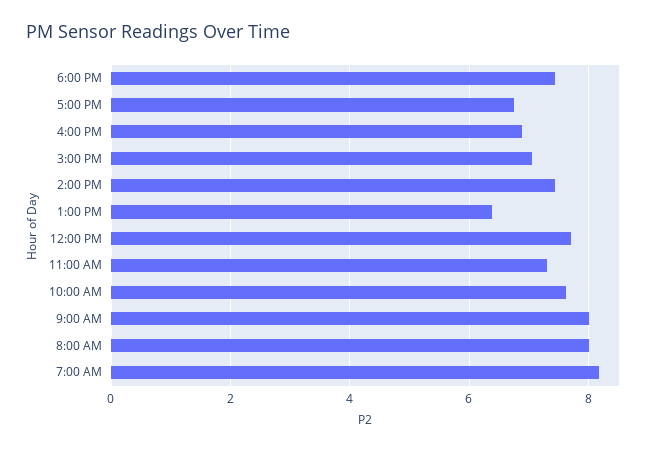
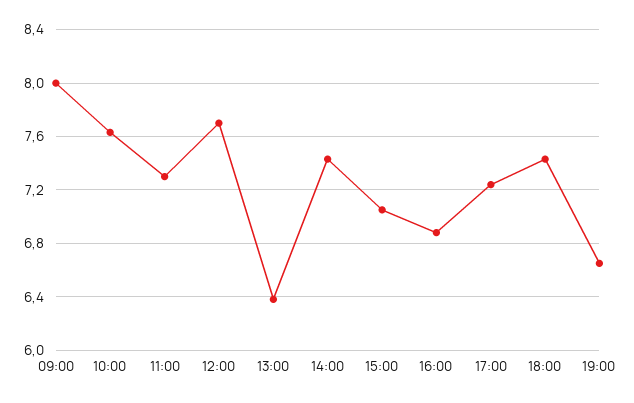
5:00 PM: 6.8 -> 7.25
8:00 AM: 8 -> none
7:00 AM: 8.2 -> none
19:00: none -> 6.65

